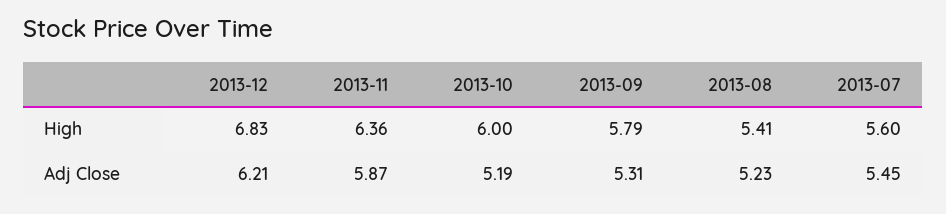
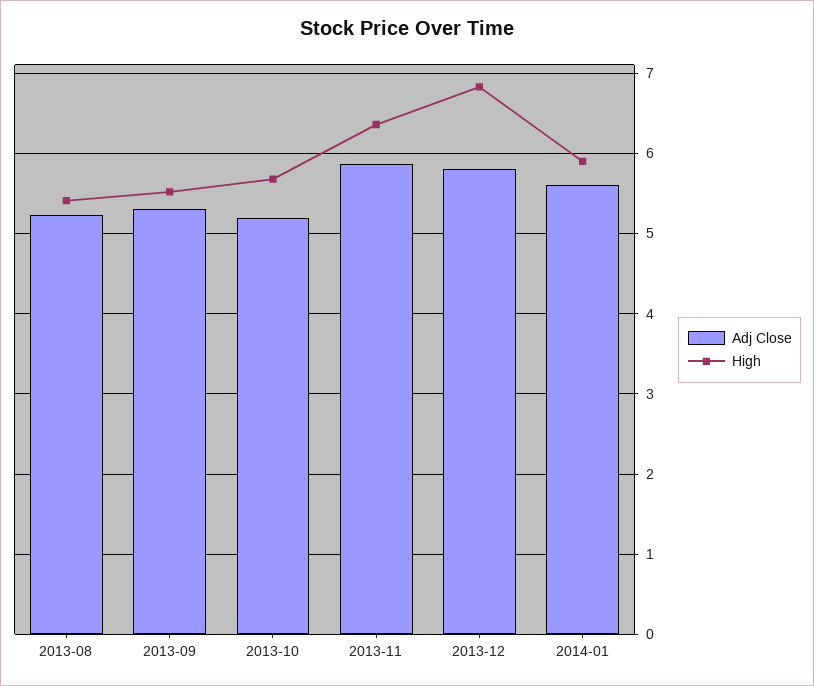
High, 2013-10: 6 -> 5.7
High, 2013-09: 5.79 -> 5.5
High, 2013-07: 5.6 -> none
Adj Close, 2013-12: 6.21 -> 5.8
Adj Close, 2013-07: 5.45 -> none
Adj Close, 2014-01: none -> 5.6
High, 2014-01: none -> 5.9

